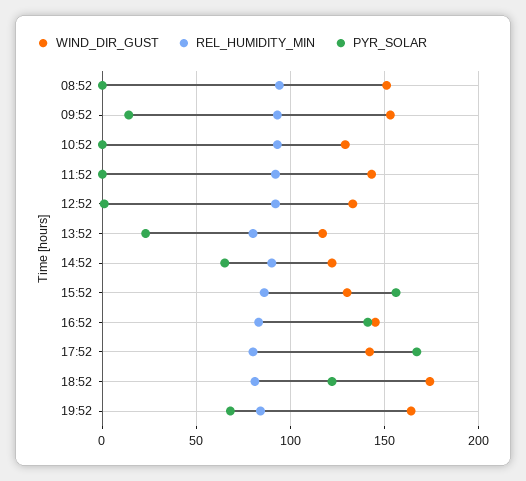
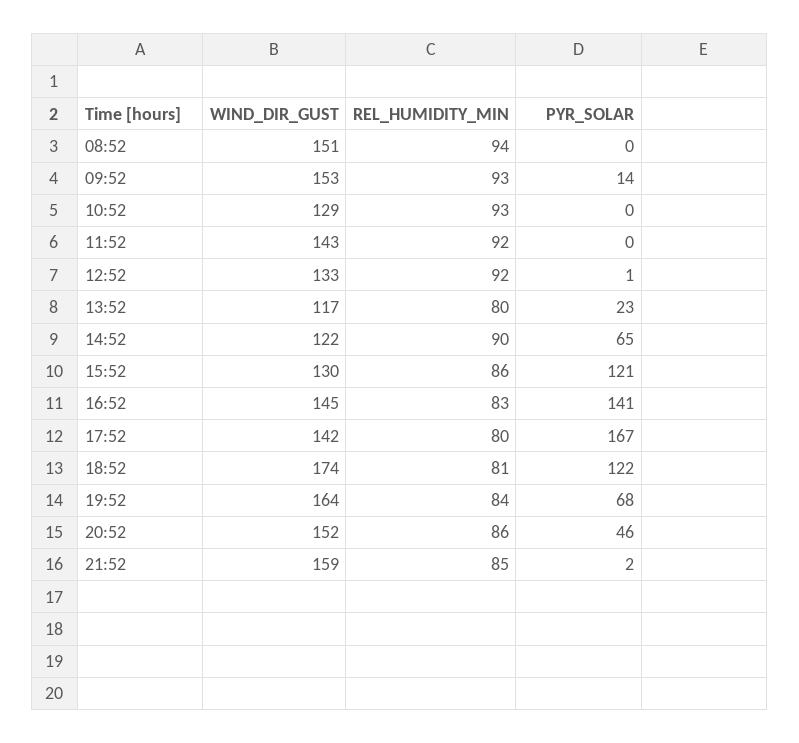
PYR_SOLAR, 15:52: 155 -> 121
WIND_DIR_GUST, 20:52: none -> 152
REL_HUMIDITY_MIN, 20:52: none -> 86
PYR_SOLAR, 20:52: none -> 46
WIND_DIR_GUST, 21:52: none -> 159
REL_HUMIDITY_MIN, 21:52: none -> 85
PYR_SOLAR, 21:52: none -> 2

